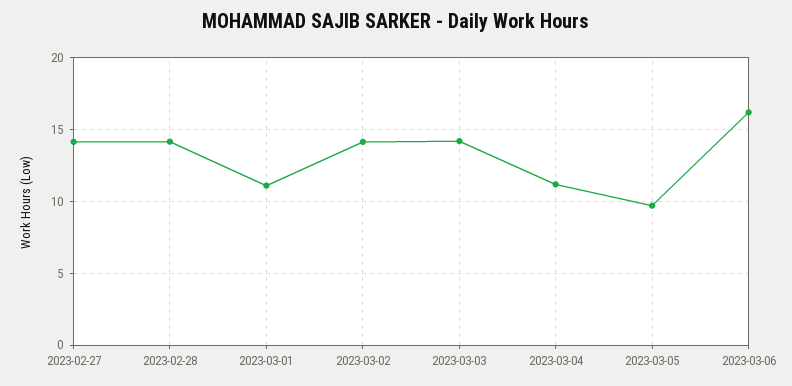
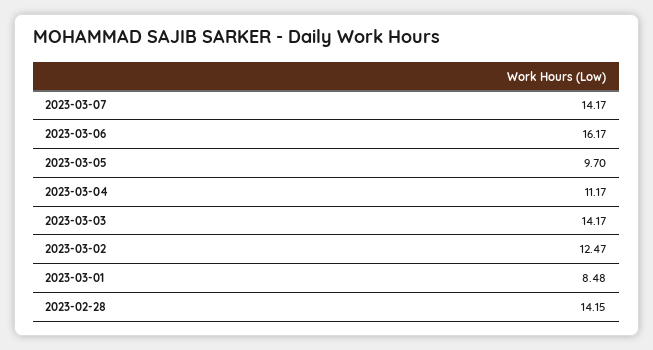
2023-02-27: 14 -> none
2023-03-01: 11 -> 8.48
2023-03-02: 14 -> 12.47
2023-03-07: none -> 14.17

